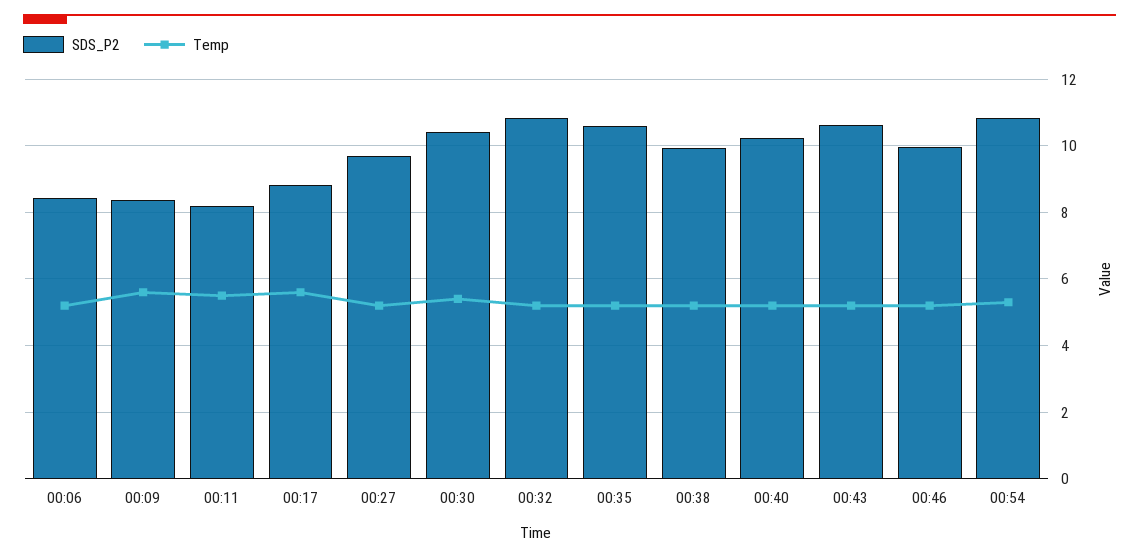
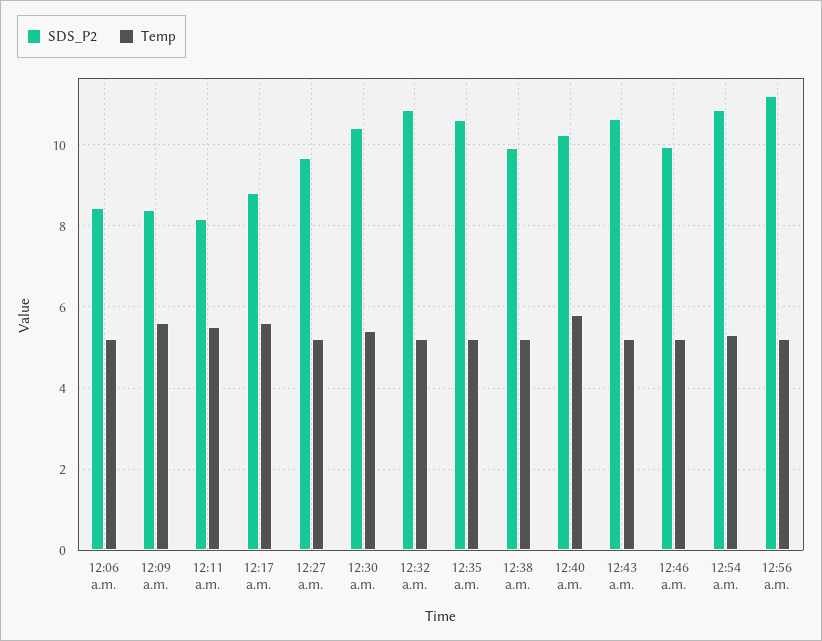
Temp, 00:40: 5.2 -> 5.8
SDS_P2, 12:56 a.m.: none -> 11.2
Temp, 12:56 a.m.: none -> 5.2

